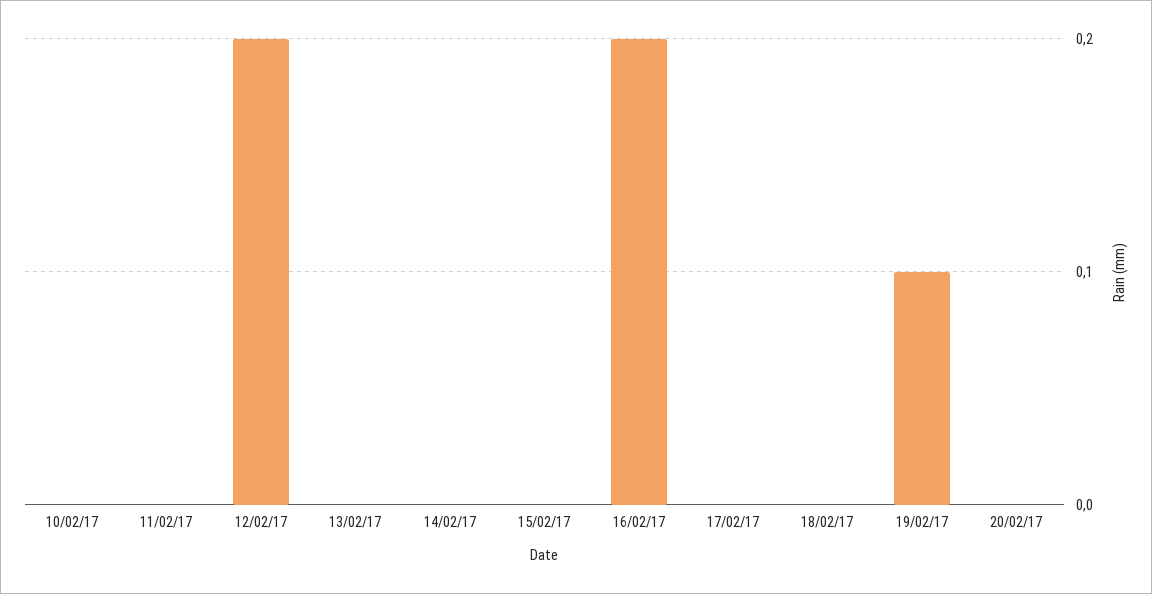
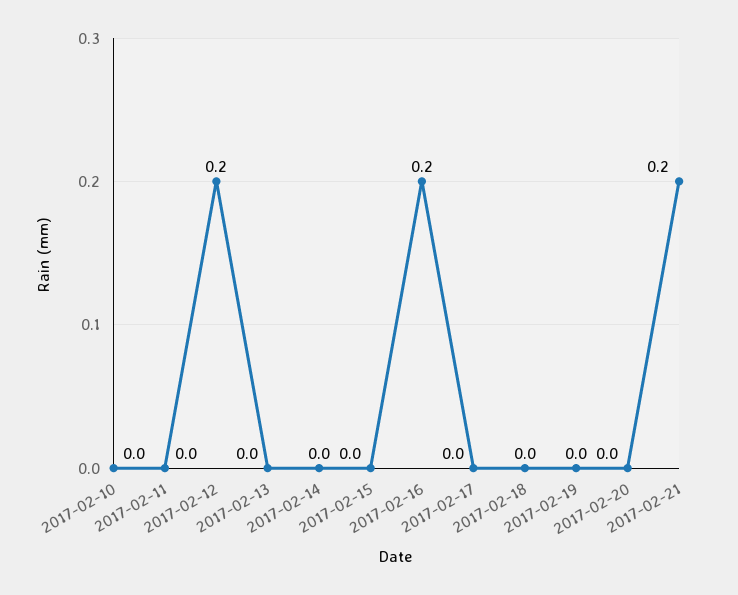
19/02/17: 0.1 -> 0
2017-02-21: none -> 0.2

